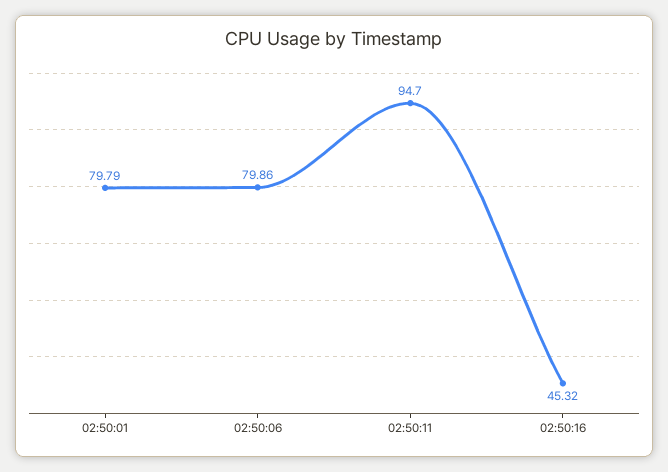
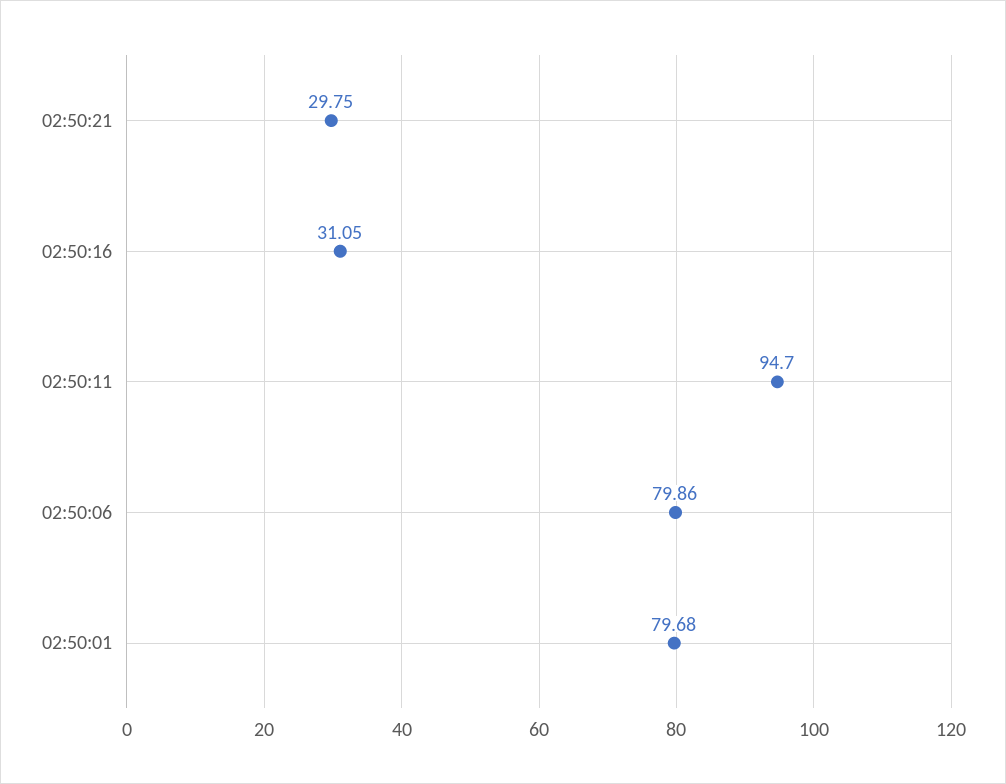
02:50:01: 79.79 -> 79.68
02:50:16: 45.32 -> 31.05
02:50:21: none -> 29.75

